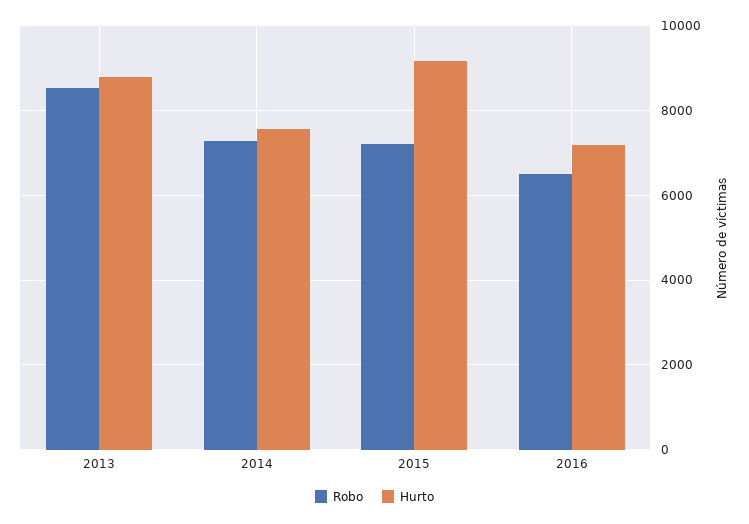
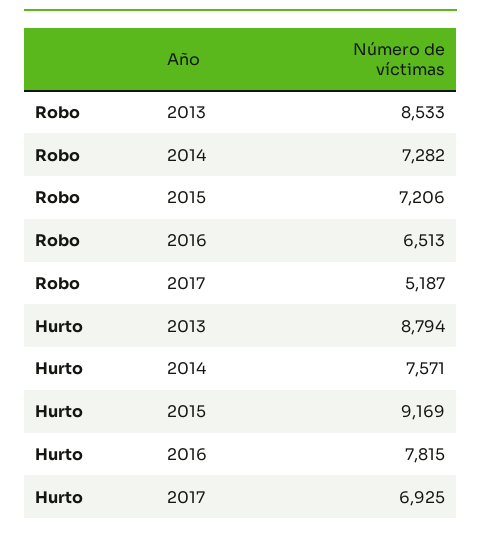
Hurto, 2016: 7200 -> 7815
Robo, 2017: none -> 5187
Hurto, 2017: none -> 6925

